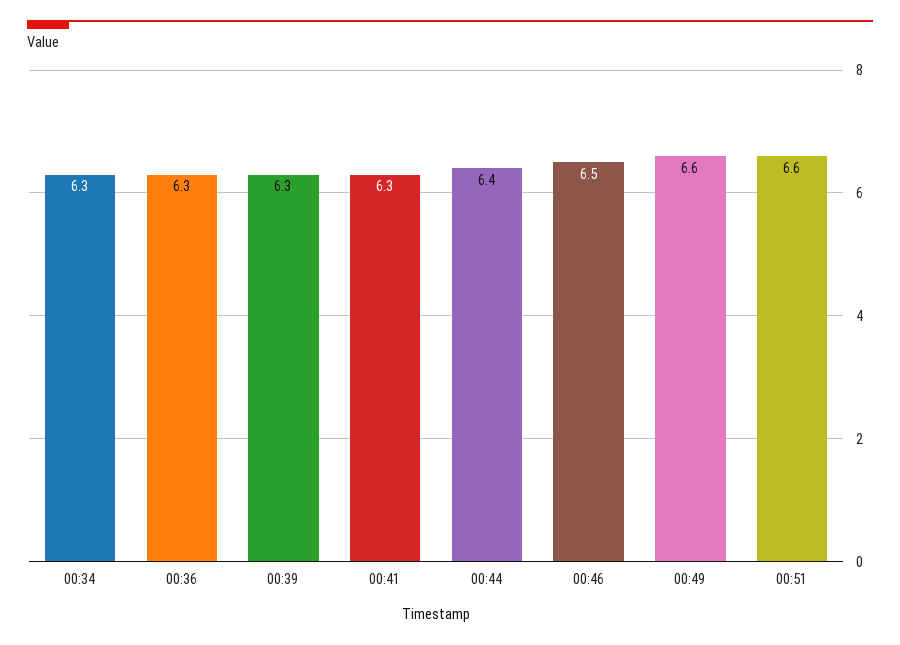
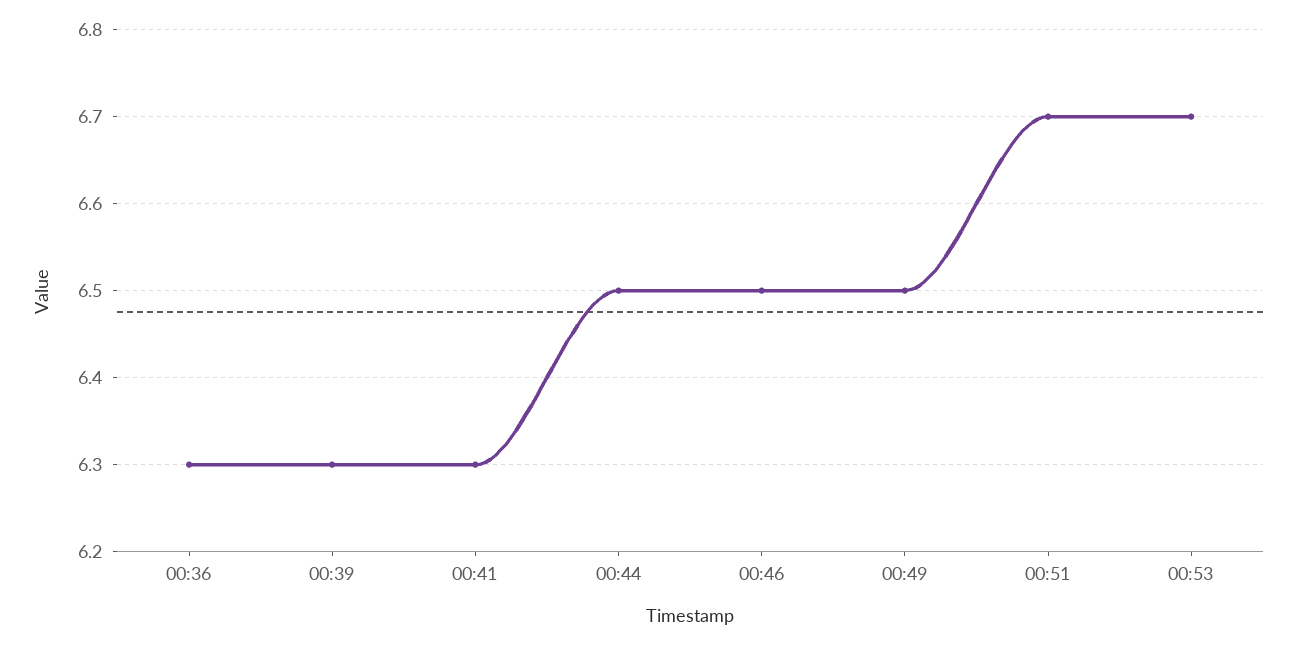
00:34: 6.3 -> none
00:44: 6.4 -> 6.5
00:49: 6.6 -> 6.5
00:51: 6.6 -> 6.7
00:53: none -> 6.7

